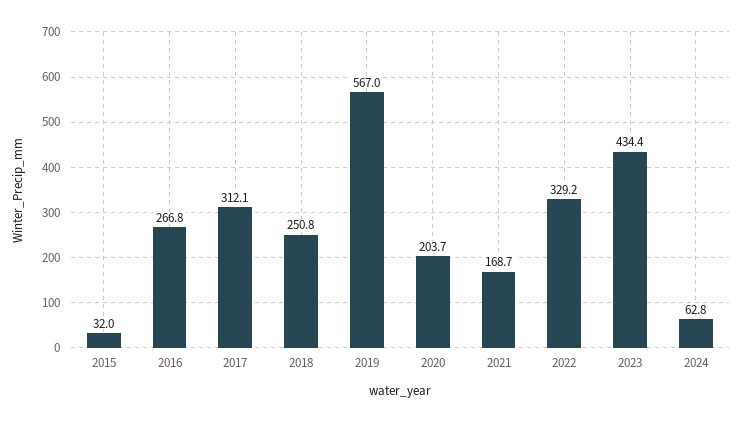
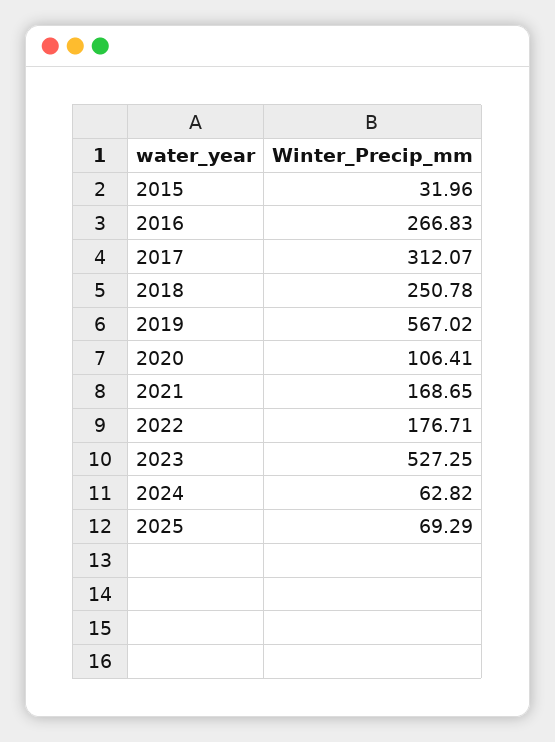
2020: 203.7 -> 106.41
2022: 329.2 -> 176.71
2023: 434.4 -> 527.25
2025: none -> 69.29

